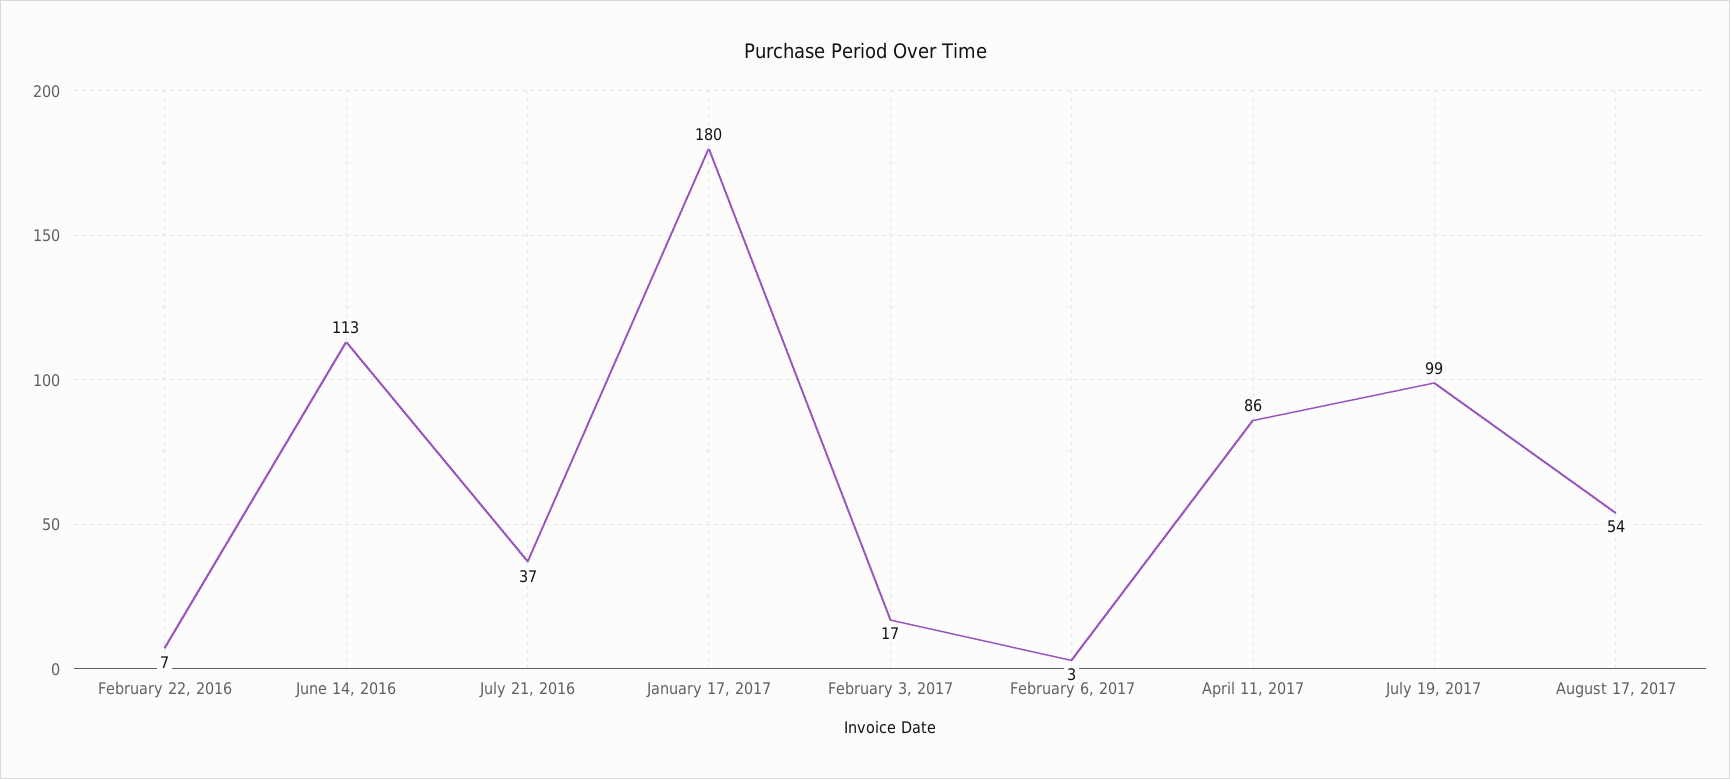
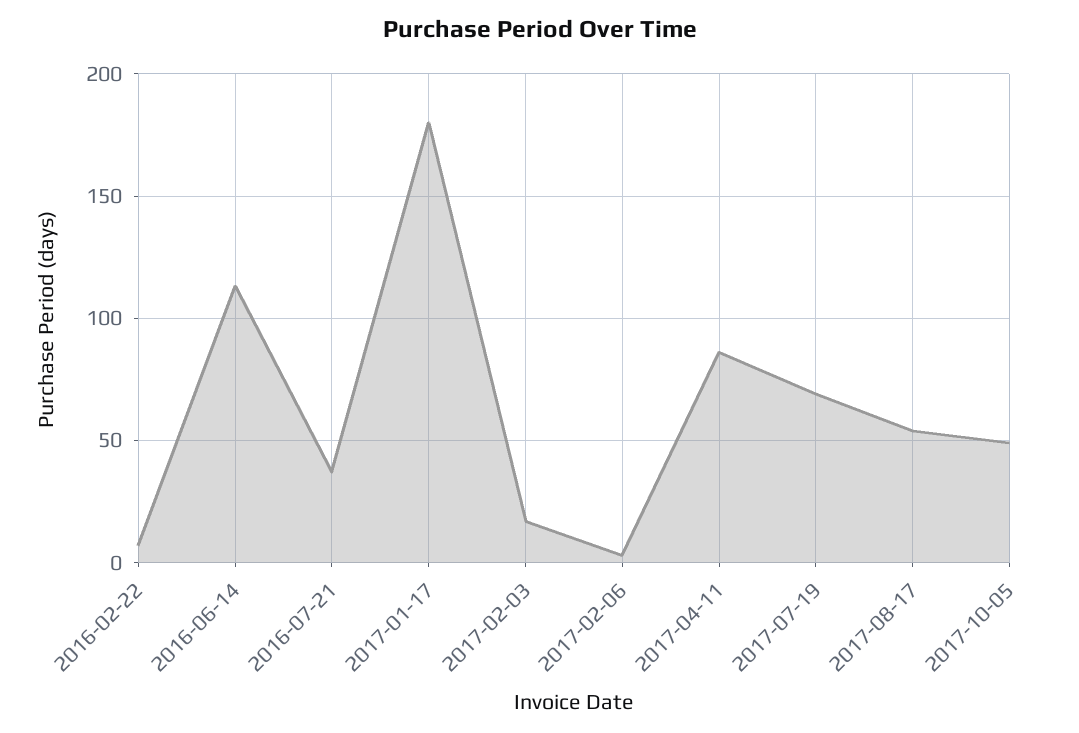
July 19, 2017: 99 -> 70
2017-10-05: none -> 50

